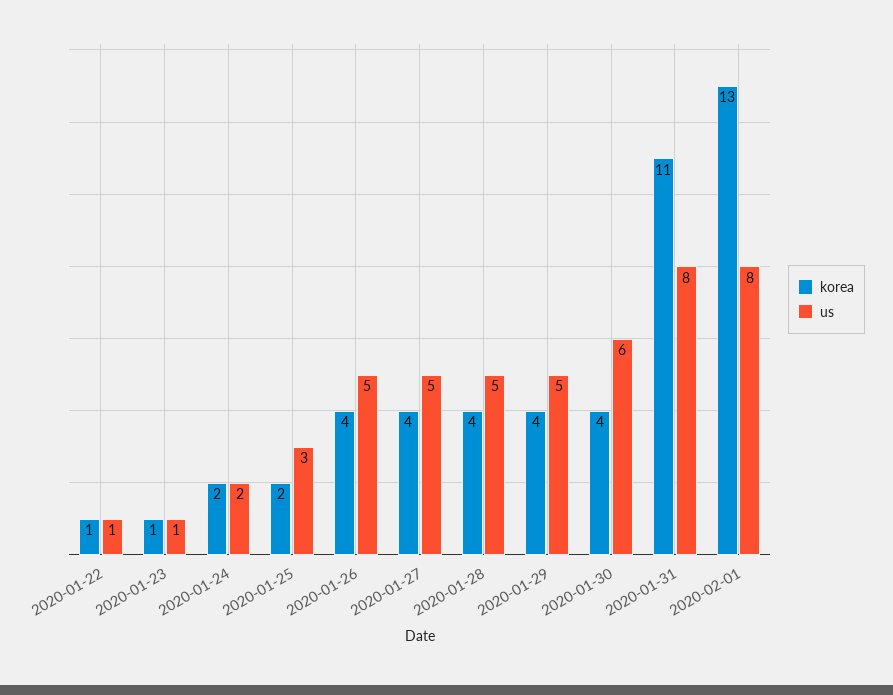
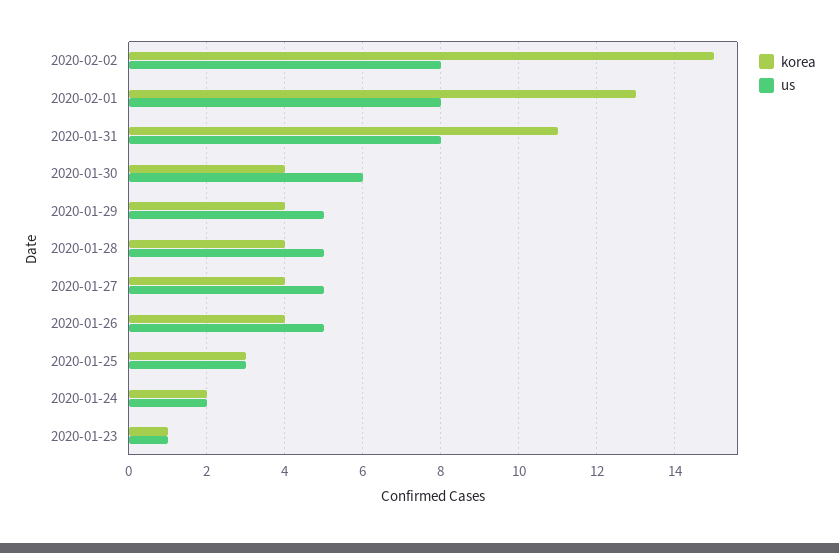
korea, 2020-01-22: 1 -> none
us, 2020-01-22: 1 -> none
korea, 2020-01-25: 2 -> 3
korea, 2020-02-02: none -> 15
us, 2020-02-02: none -> 8

